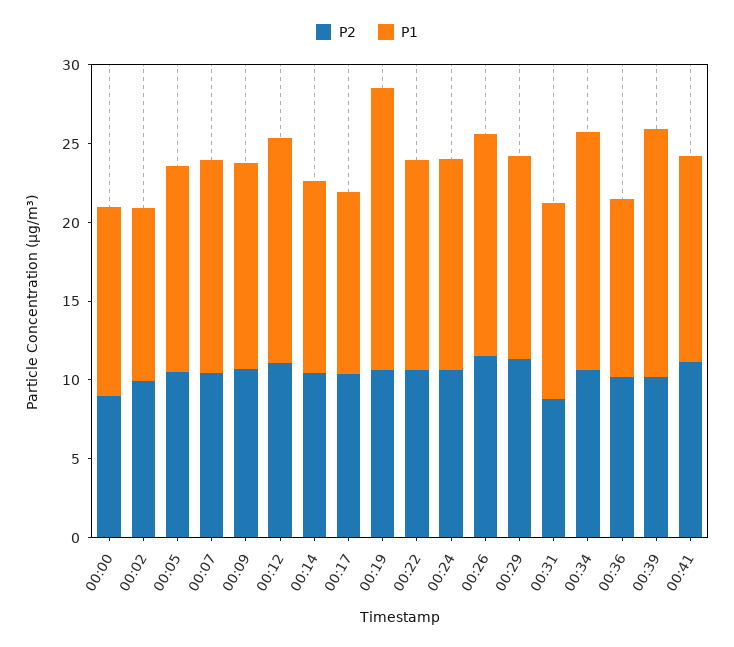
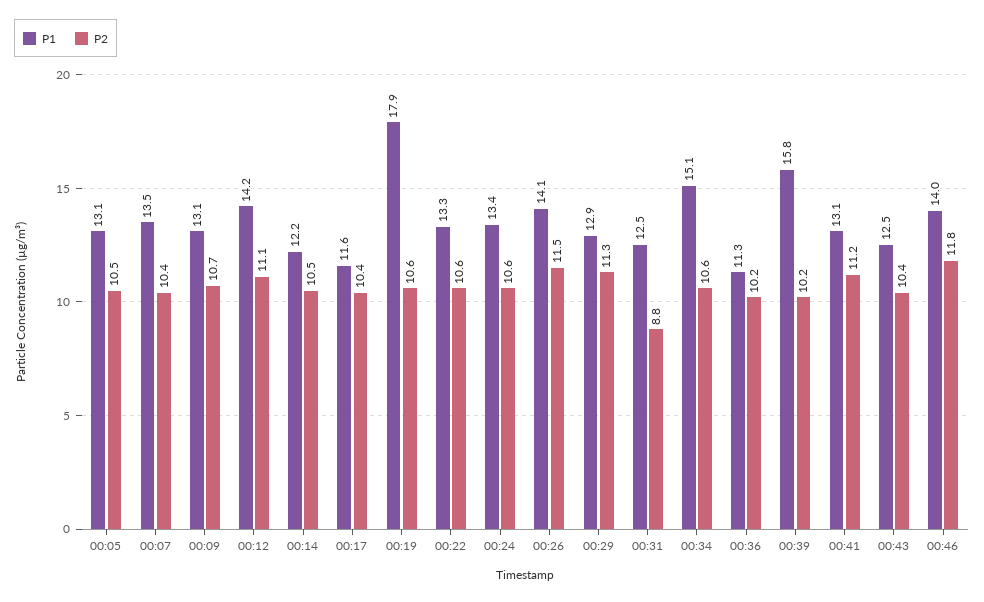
P2, 00:00: 9 -> none
P1, 00:00: 12 -> none
P2, 00:02: 10 -> none
P1, 00:02: 11 -> none
P1, 00:43: none -> 12.5
P2, 00:43: none -> 10.4
P1, 00:46: none -> 14
P2, 00:46: none -> 11.8

